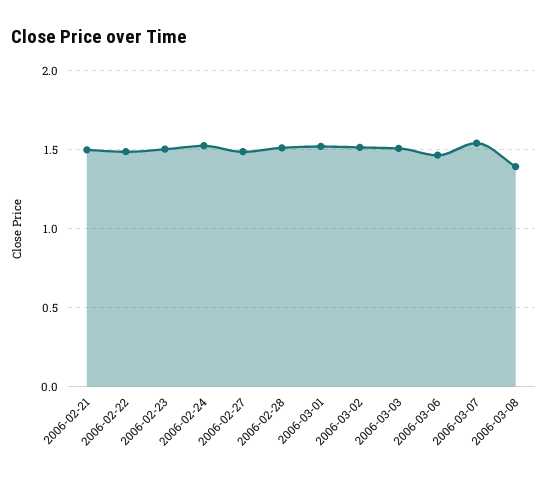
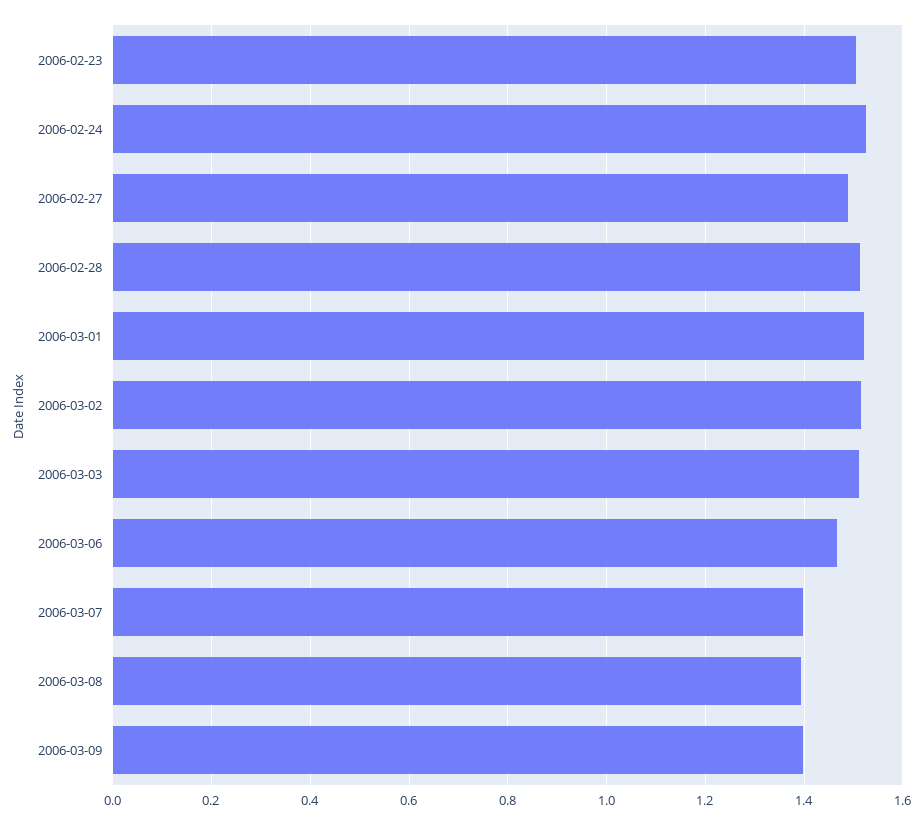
2006-02-21: 1.5 -> none
2006-02-22: 1.5 -> none
2006-03-07: 1.55 -> 1.4
2006-03-09: none -> 1.4

